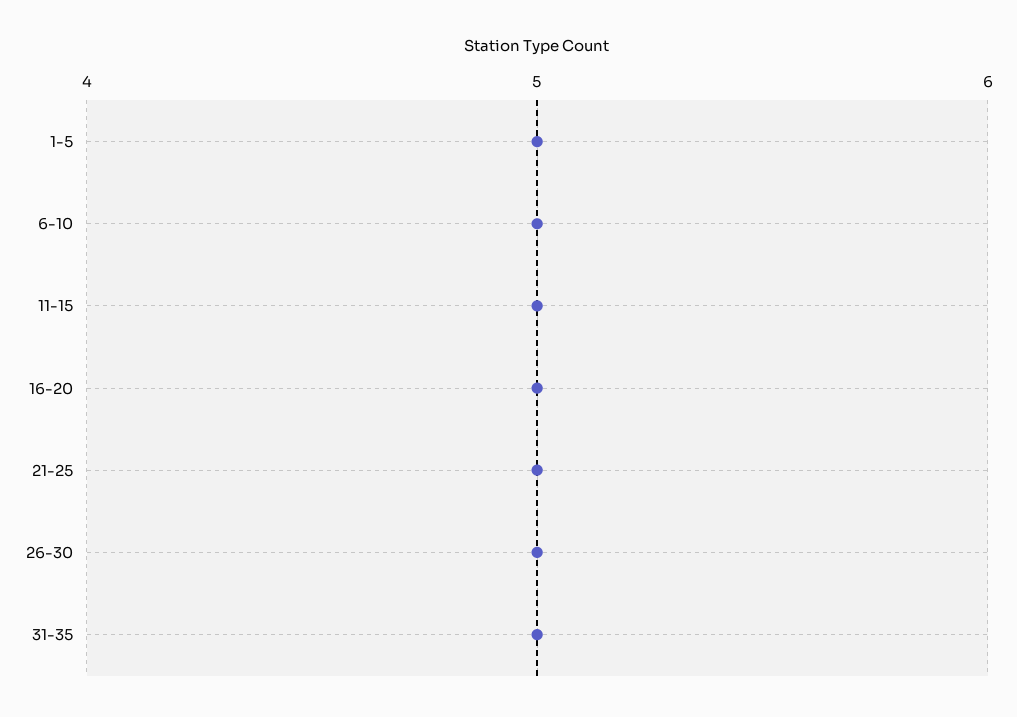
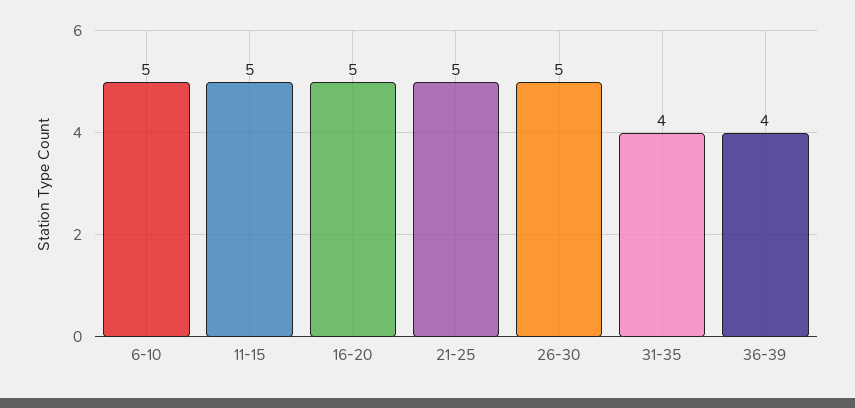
1-5: 5 -> none
31-35: 5 -> 4
36-39: none -> 4

